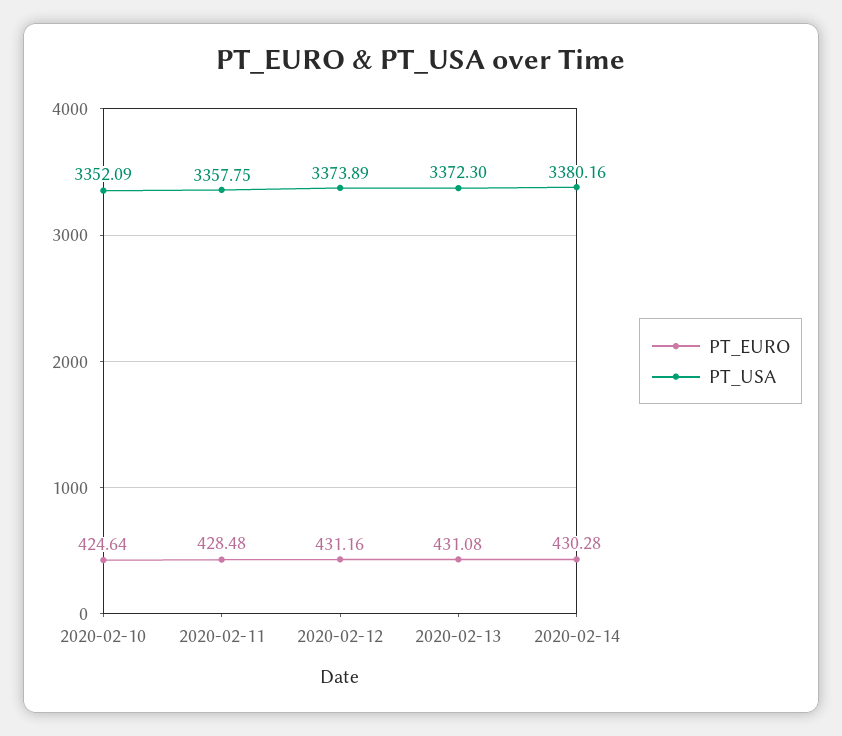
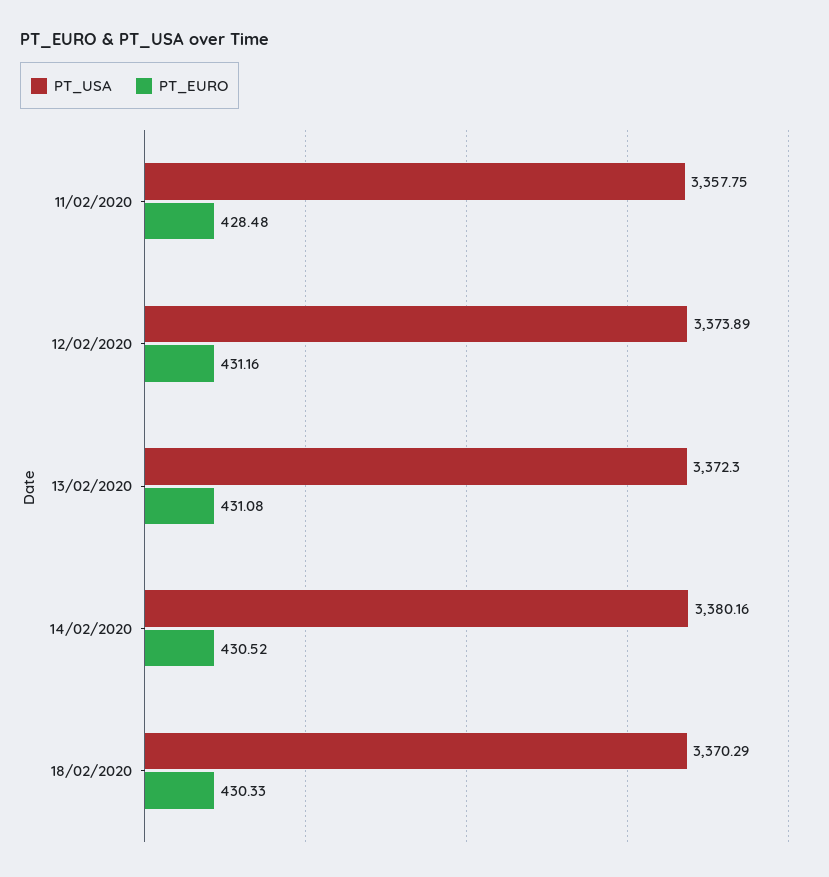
PT_EURO, 2020-02-10: 424.64 -> none
PT_USA, 2020-02-10: 3352.09 -> none
PT_EURO, 2020-02-14: 430.28 -> 430.52
PT_USA, 18/02/2020: none -> 3370.29
PT_EURO, 18/02/2020: none -> 430.33

